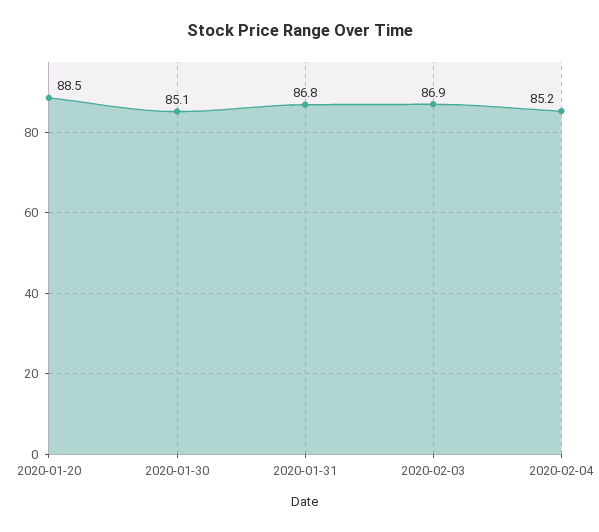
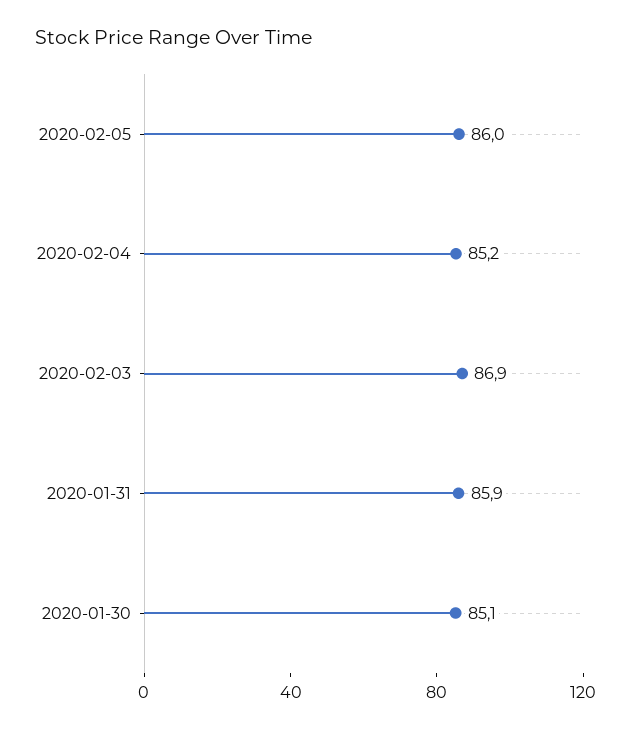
2020-01-20: 88.5 -> none
2020-01-31: 86.8 -> 85.9
2020-02-05: none -> 86

